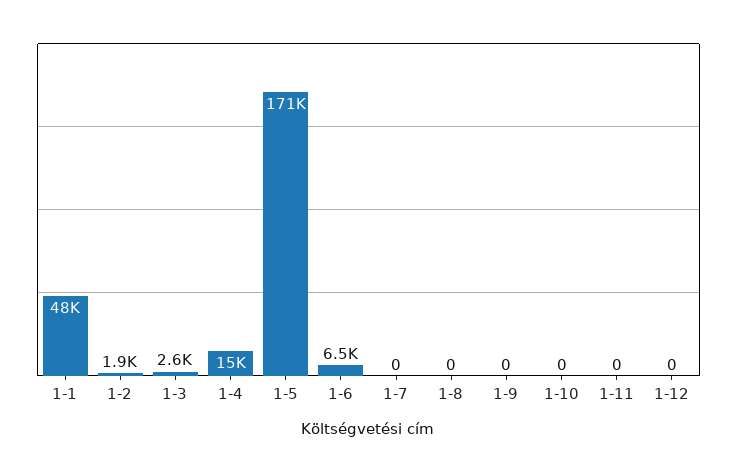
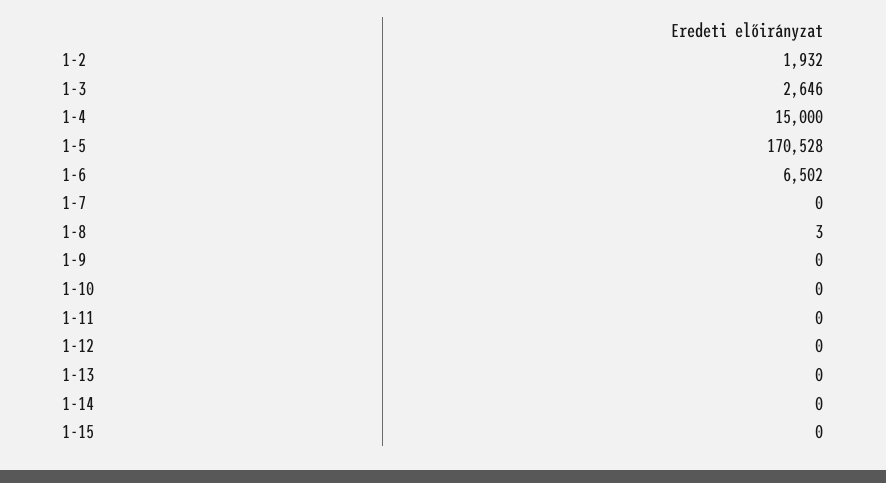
1-1: 48000 -> none
1-8: 0 -> 3
1-13: none -> 0
1-14: none -> 0
1-15: none -> 0

